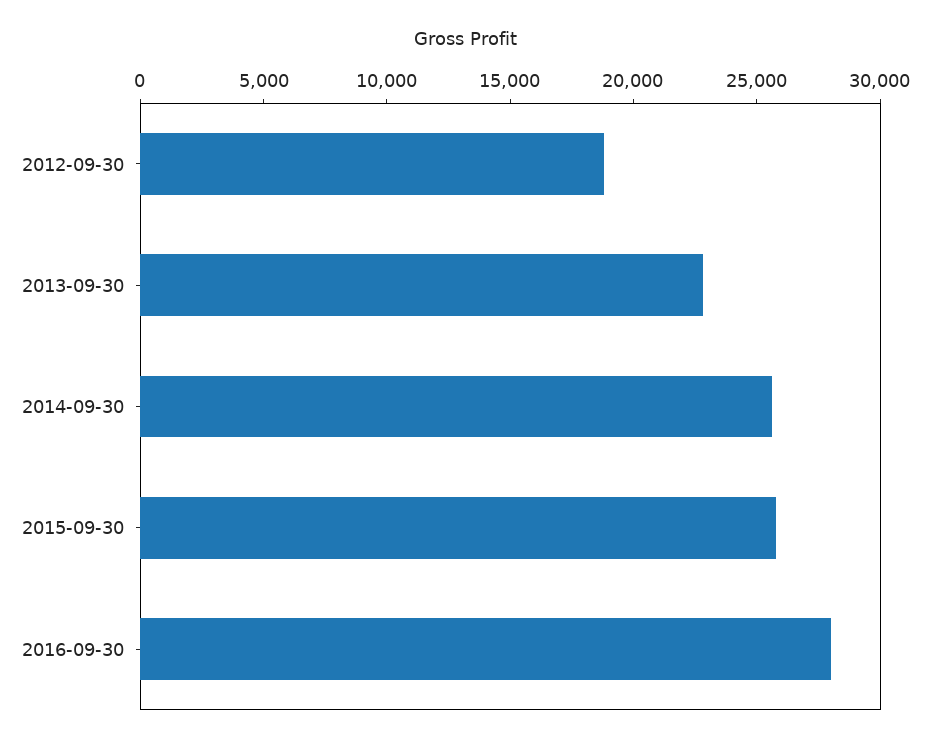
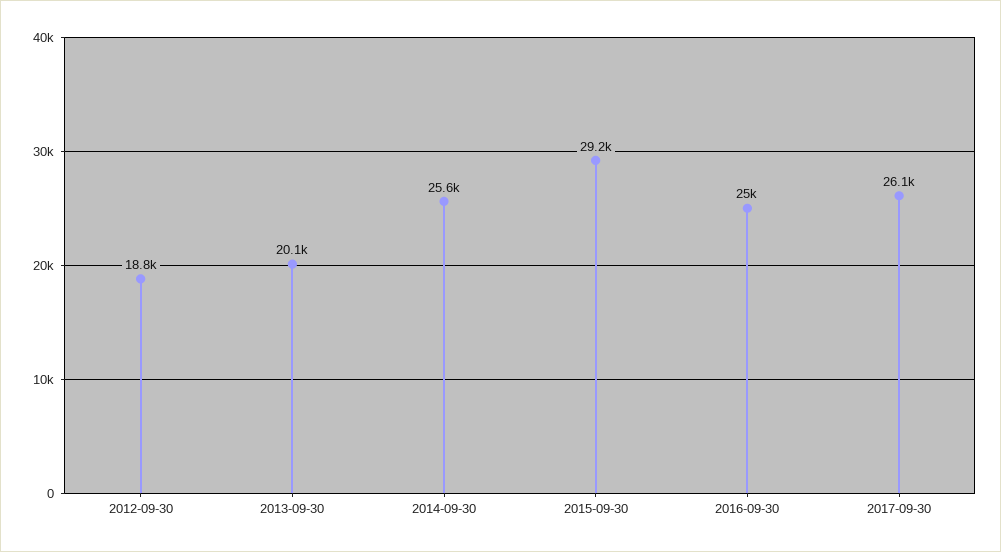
2013-09-30: 23000 -> 20100
2015-09-30: 26000 -> 29200
2016-09-30: 28000 -> 25000
2017-09-30: none -> 26100

